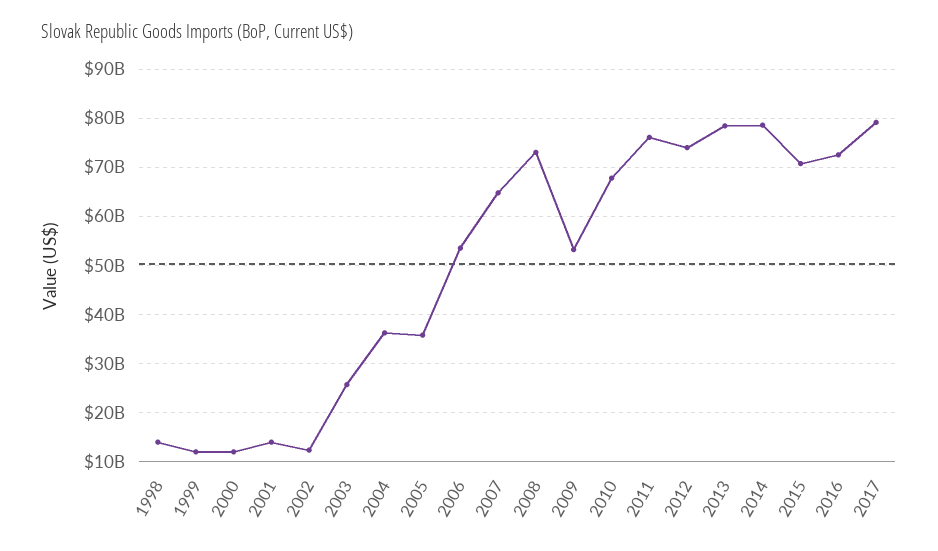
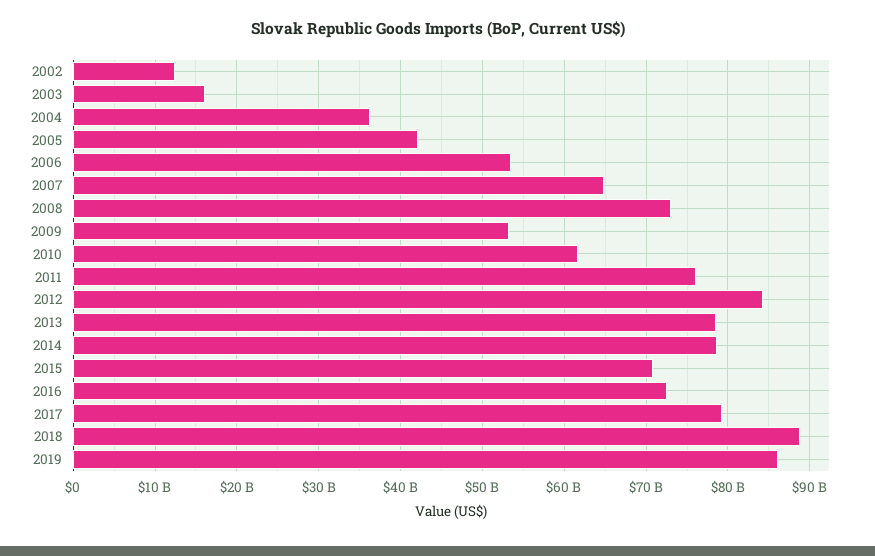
1998: 14000000000 -> none
1999: 12000000000 -> none
2000: 12000000000 -> none
2001: 14000000000 -> none
2003: 26000000000 -> 16000000000
2005: 36000000000 -> 42000000000
2010: 68000000000 -> 62000000000
2012: 74000000000 -> 84000000000
2018: none -> 89000000000
2019: none -> 86000000000

